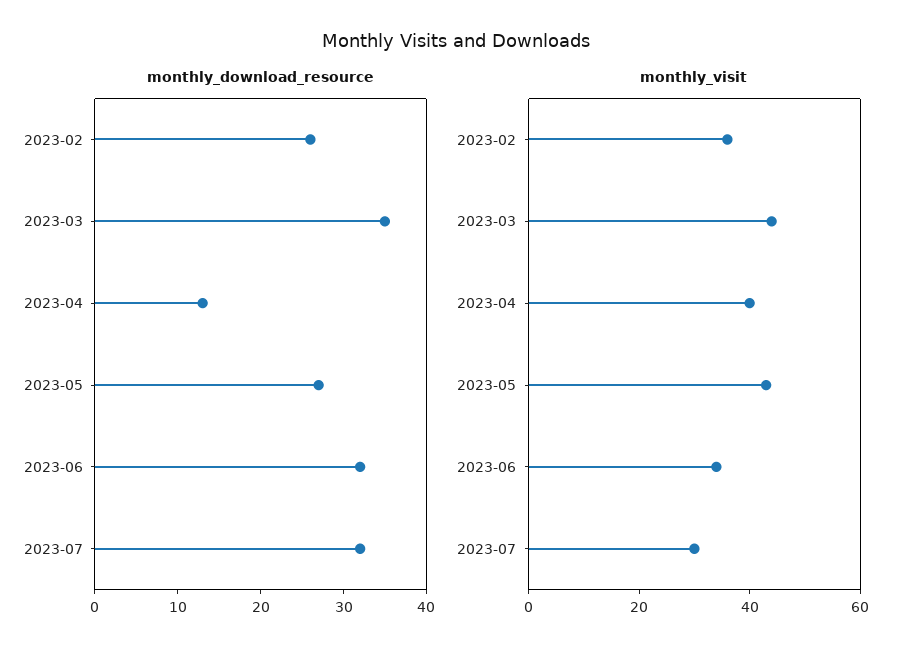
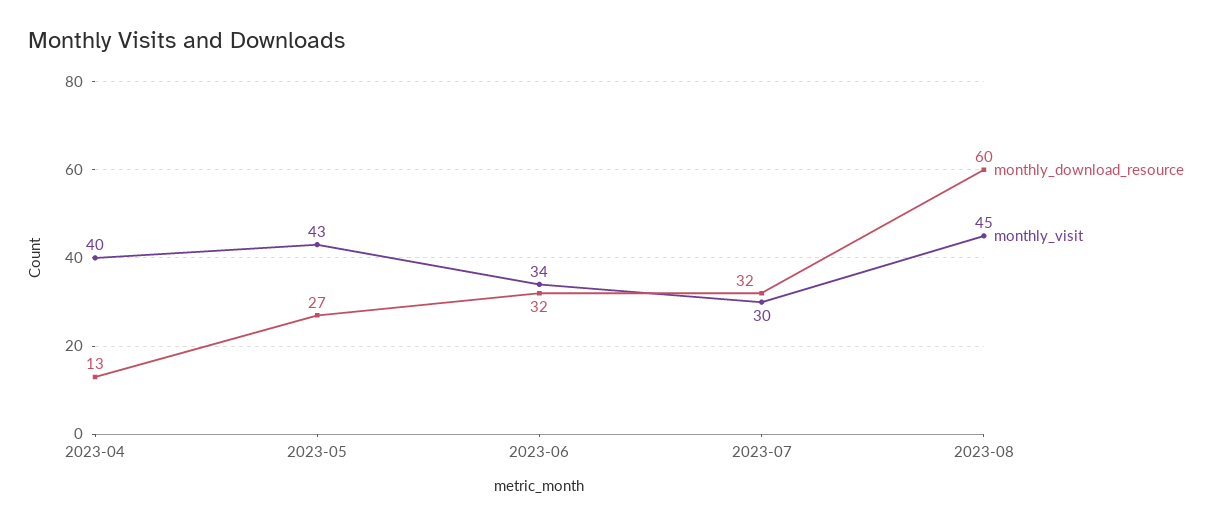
monthly_download_resource, 2023-02: 26 -> none
monthly_download_resource, 2023-03: 35 -> none
monthly_visit, 2023-02: 35 -> none
monthly_visit, 2023-03: 45 -> none
monthly_download_resource, 2023-08: none -> 60
monthly_visit, 2023-08: none -> 45

